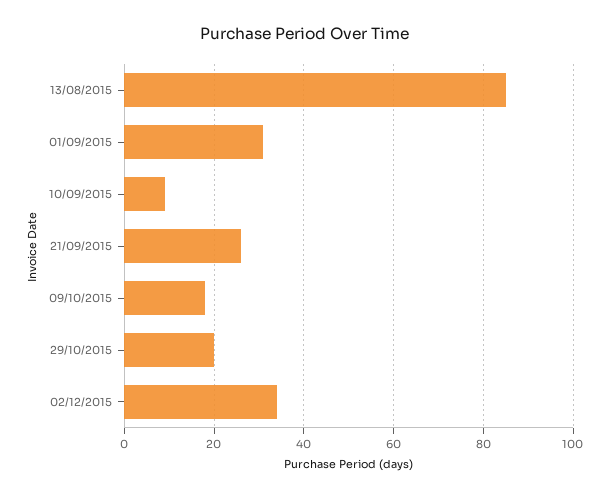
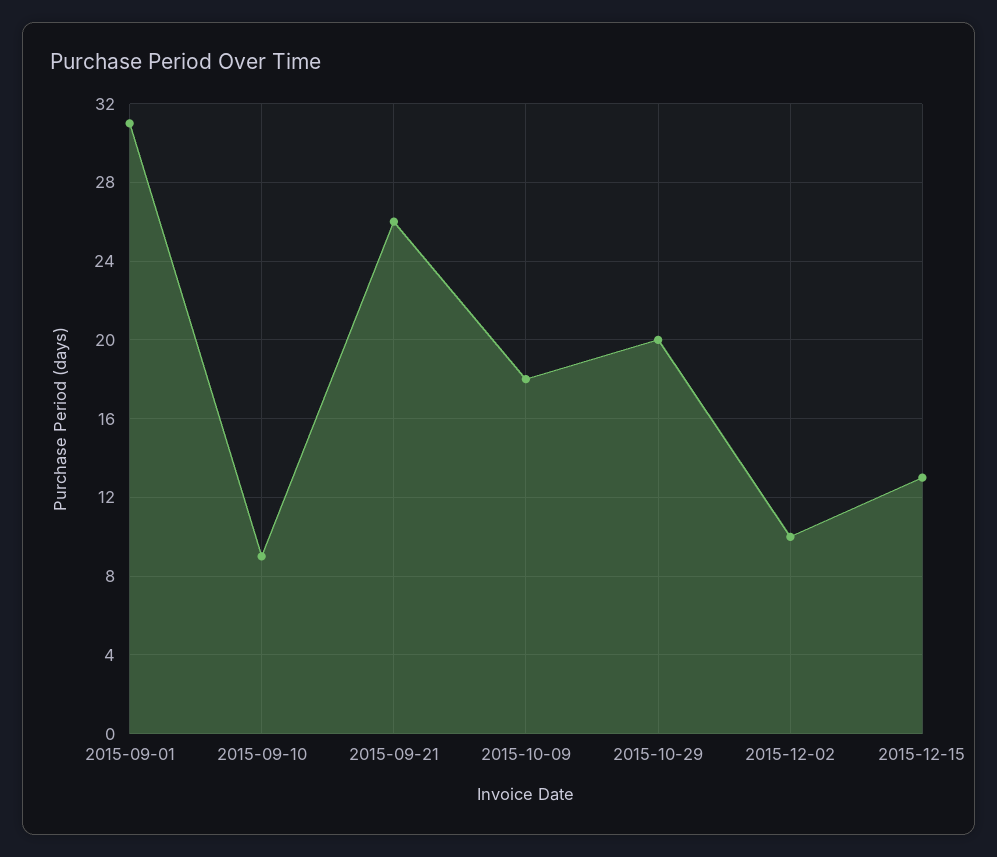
13/08/2015: 85 -> none
02/12/2015: 35 -> 10
2015-12-15: none -> 13

